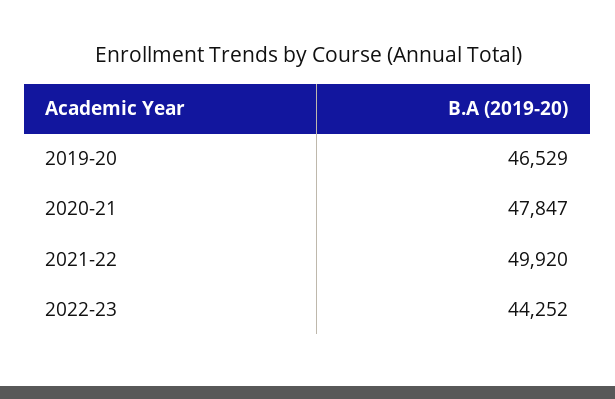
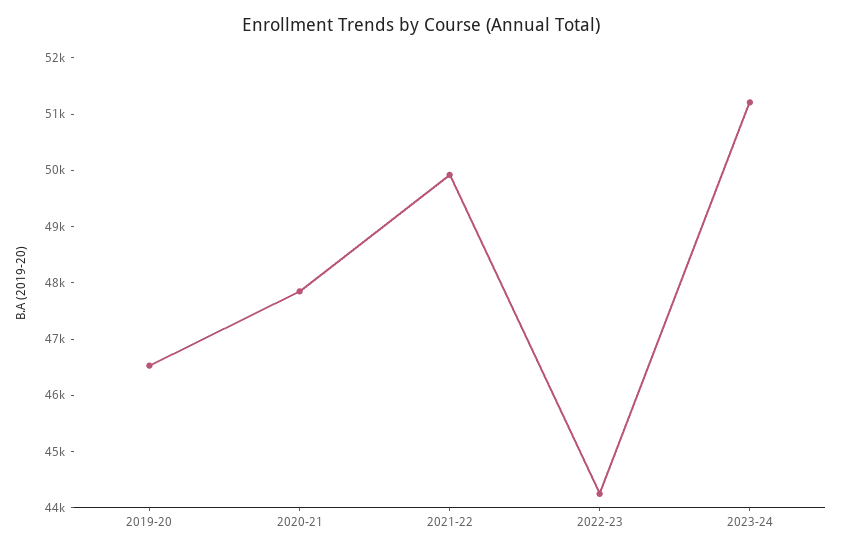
2023-24: none -> 51200

